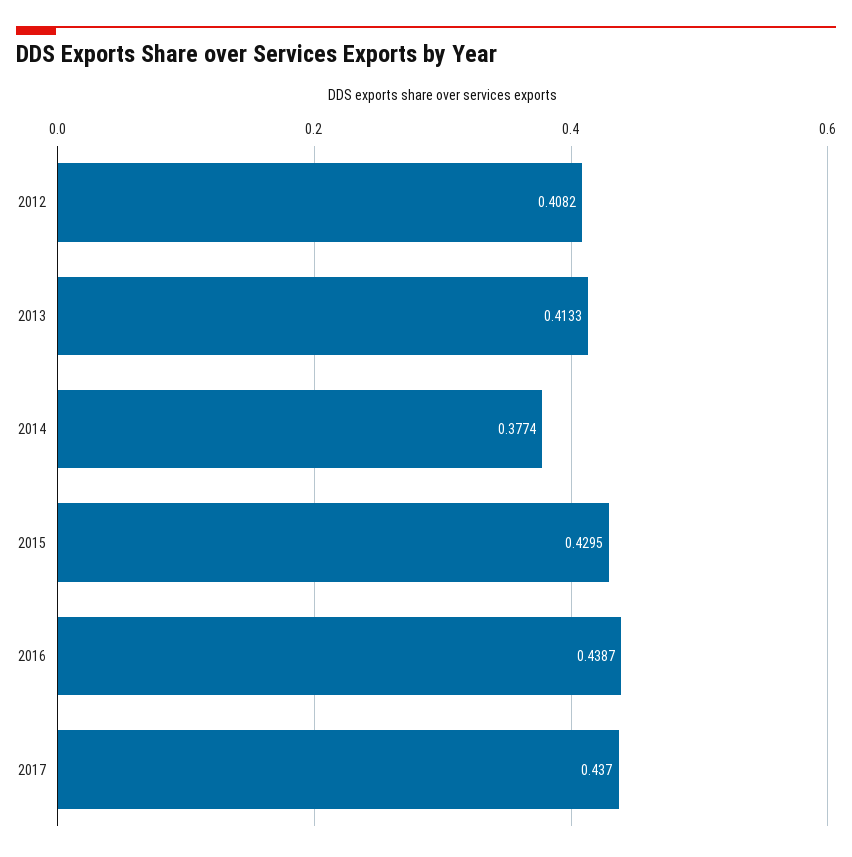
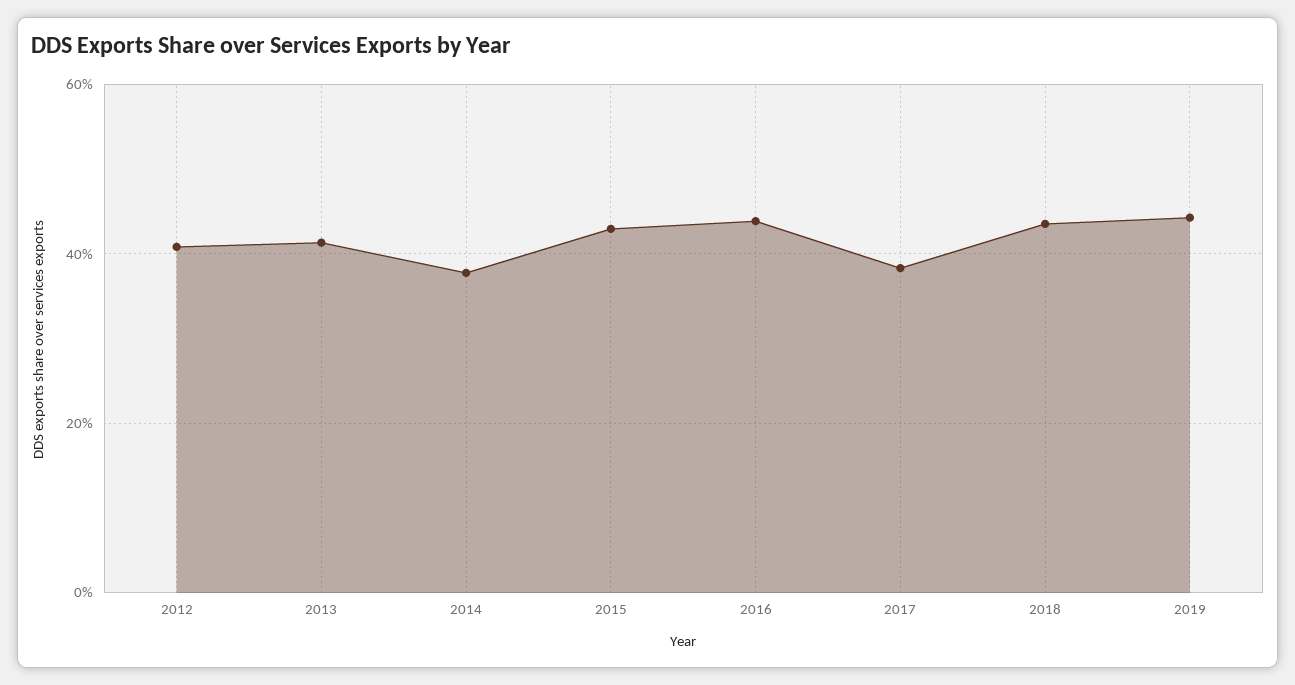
2017: 0.437 -> 0.38
2018: none -> 0.44
2019: none -> 0.44

